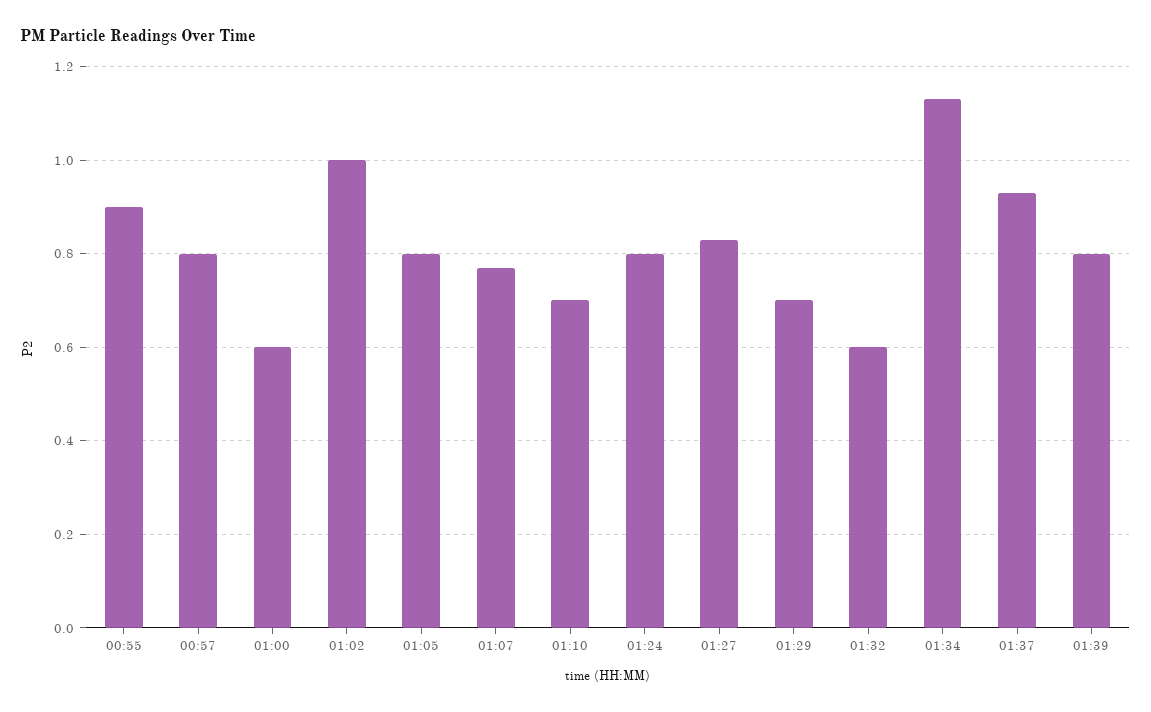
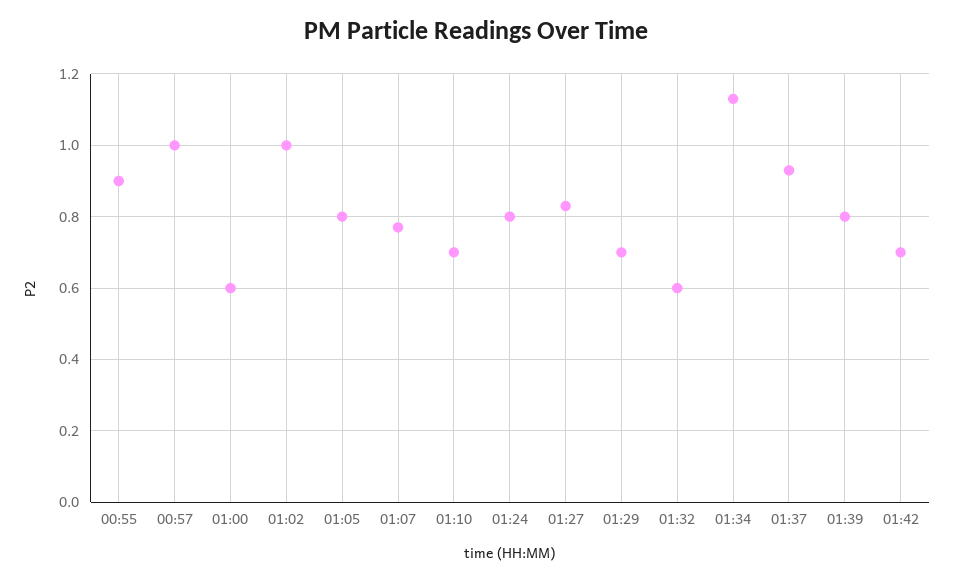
00:57: 0.8 -> 1
01:42: none -> 0.7

